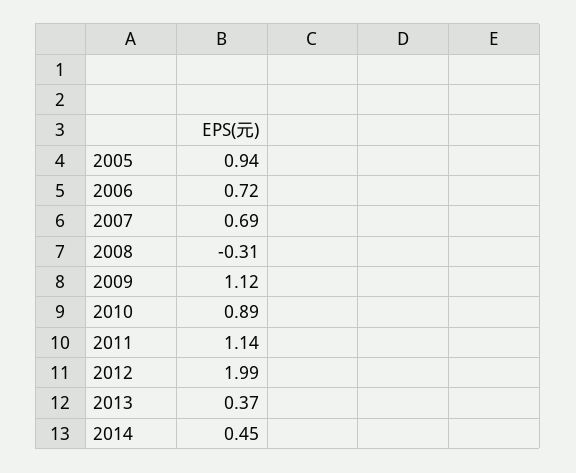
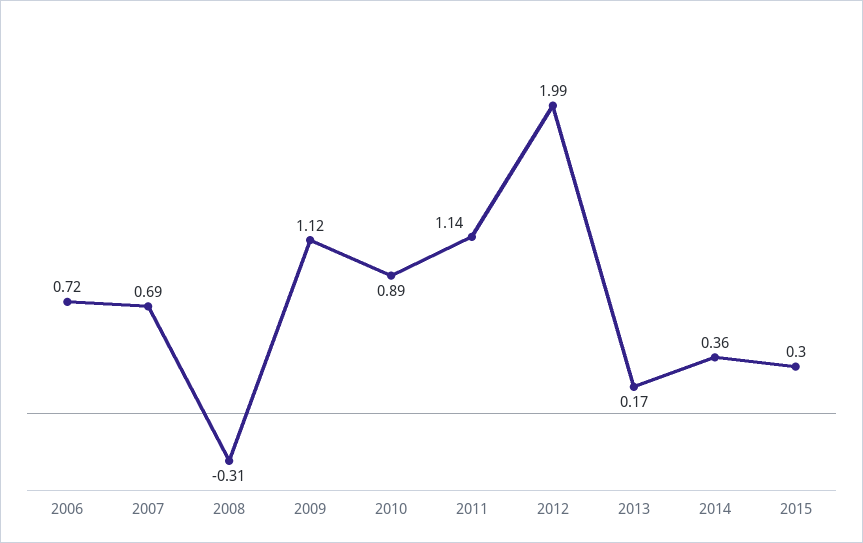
2005: 0.94 -> none
2013: 0.37 -> 0.17
2014: 0.45 -> 0.36
2015: none -> 0.3

